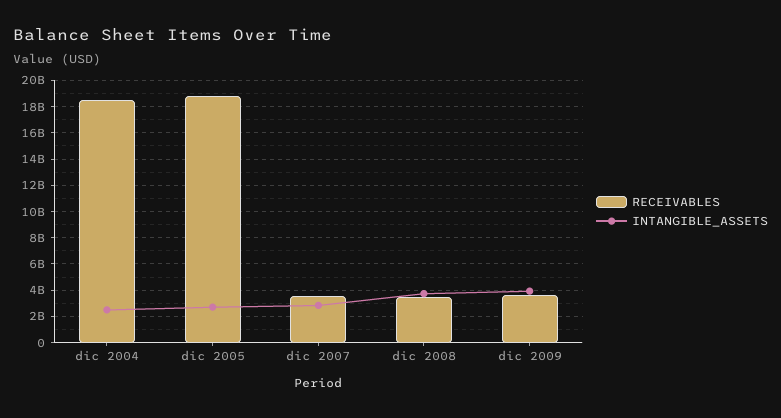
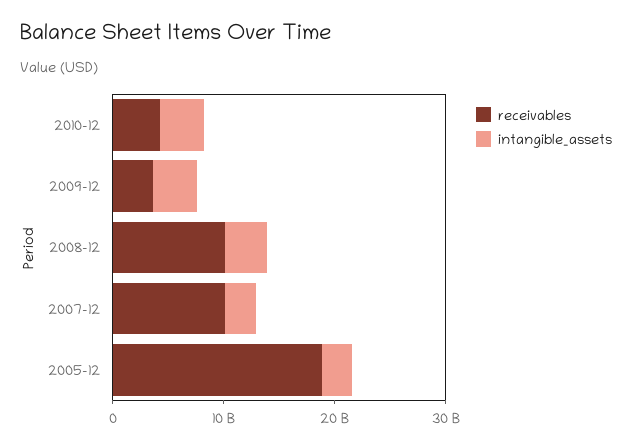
RECEIVABLES, dic 2004: 18500000000 -> none
INTANGIBLE_ASSETS, dic 2004: 2500000000 -> none
RECEIVABLES, dic 2007: 3500000000 -> 10000000000
RECEIVABLES, dic 2008: 3500000000 -> 10000000000
RECEIVABLES, 2010-12: none -> 4000000000
INTANGIBLE_ASSETS, 2010-12: none -> 4000000000

